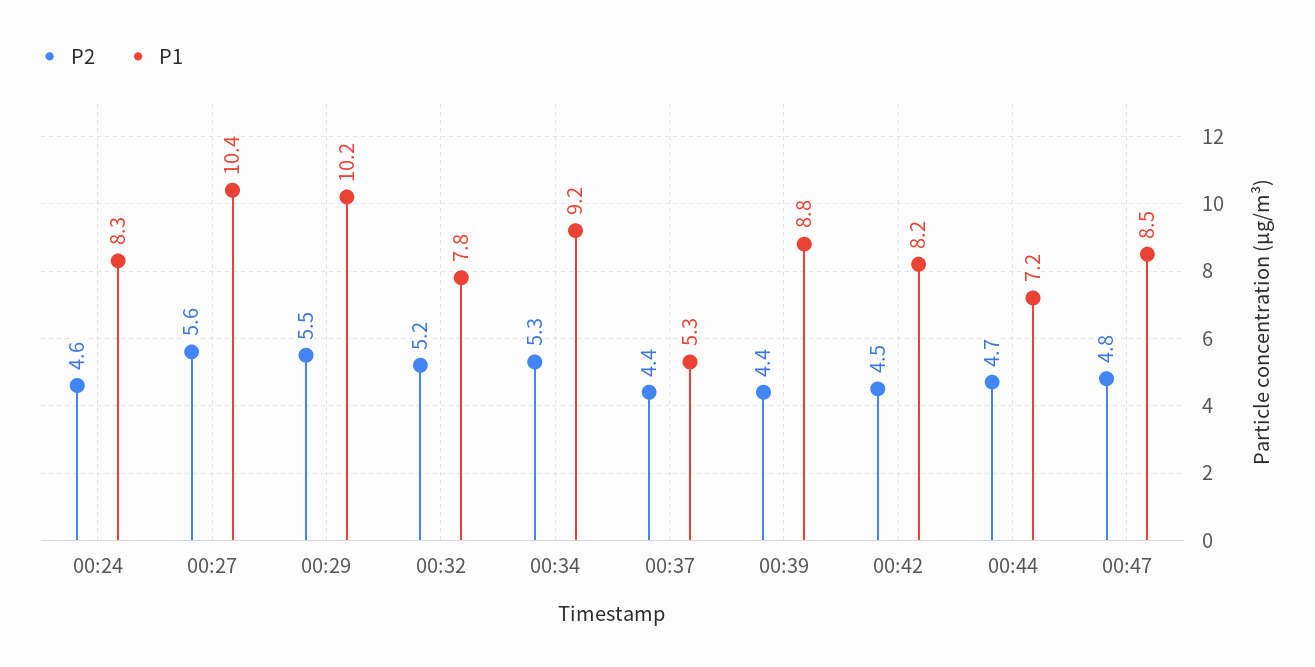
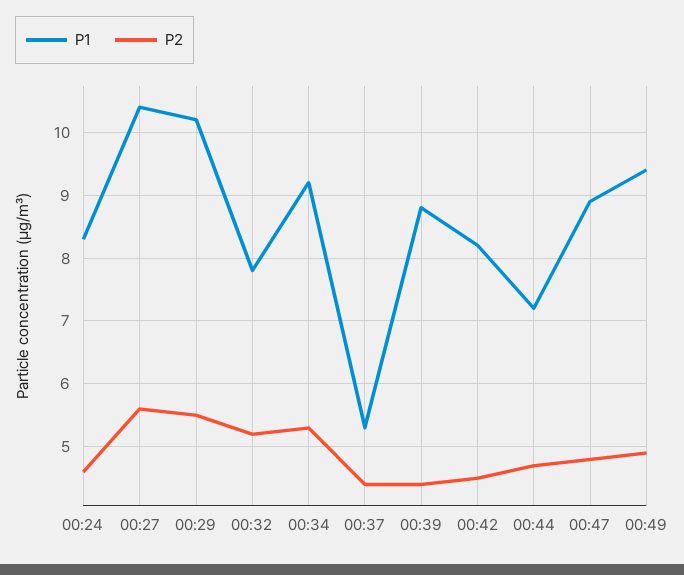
P1, 00:47: 8.5 -> 8.9
P1, 00:49: none -> 9.4
P2, 00:49: none -> 4.9

